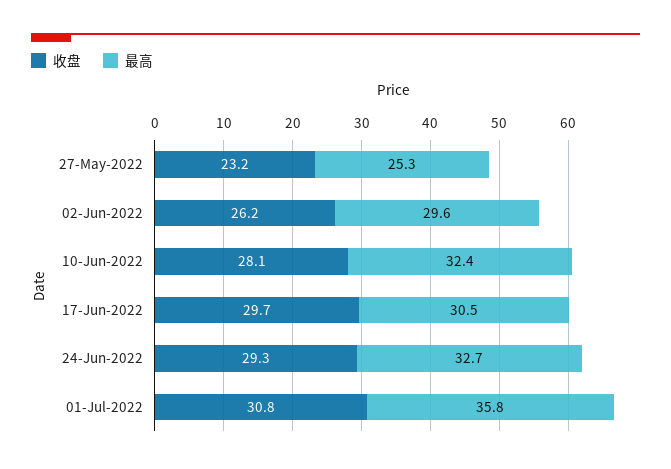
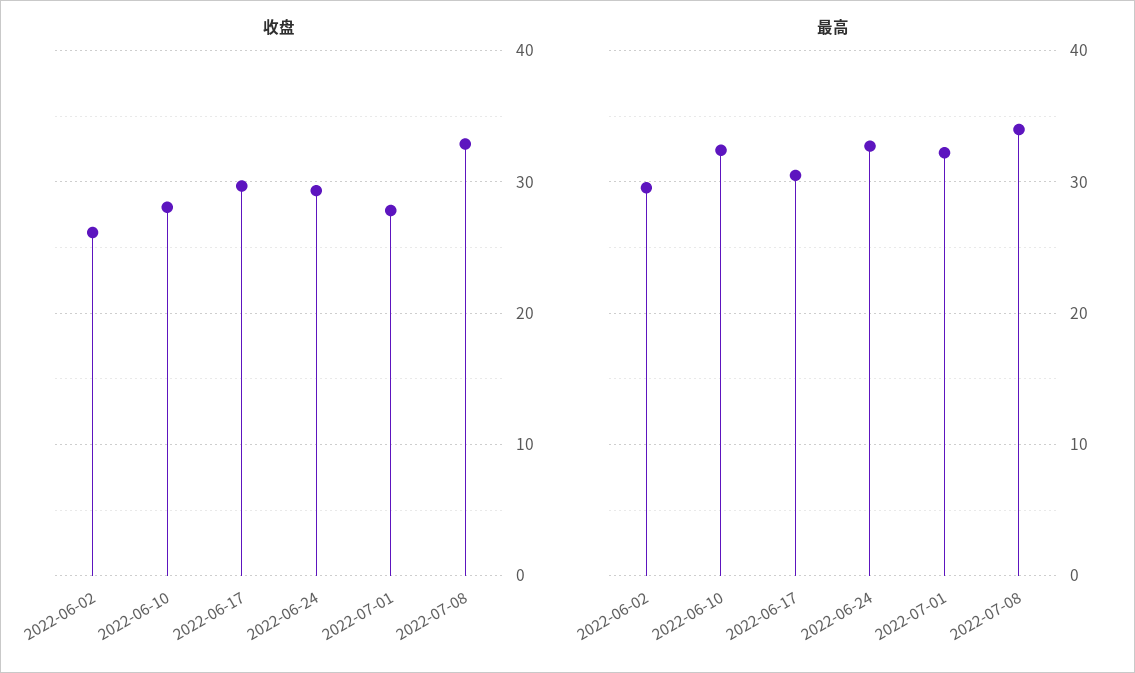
收盘, 27-May-2022: 23.2 -> none
最高, 27-May-2022: 25.3 -> none
收盘, 01-Jul-2022: 30.8 -> 28
最高, 01-Jul-2022: 35.8 -> 32
收盘, 2022-07-08: none -> 33
最高, 2022-07-08: none -> 34

